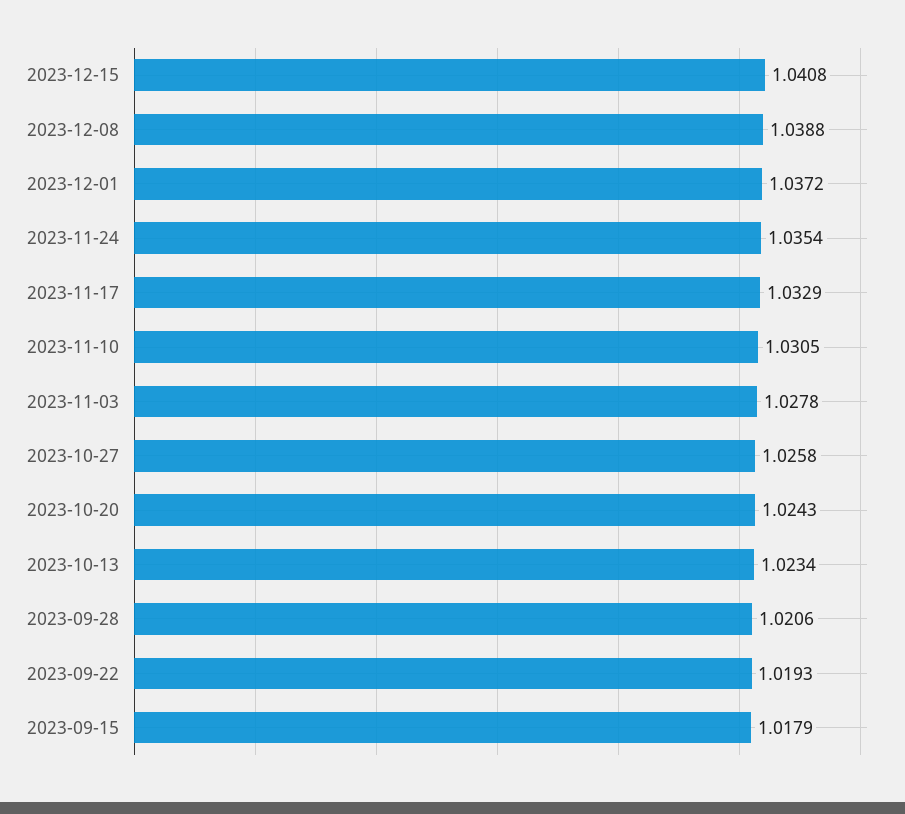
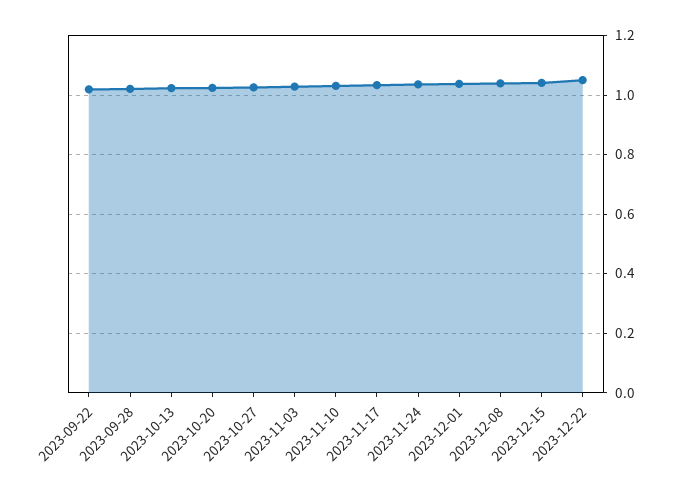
2023-09-15: 1.0179 -> none
2023-12-22: none -> 1.05

